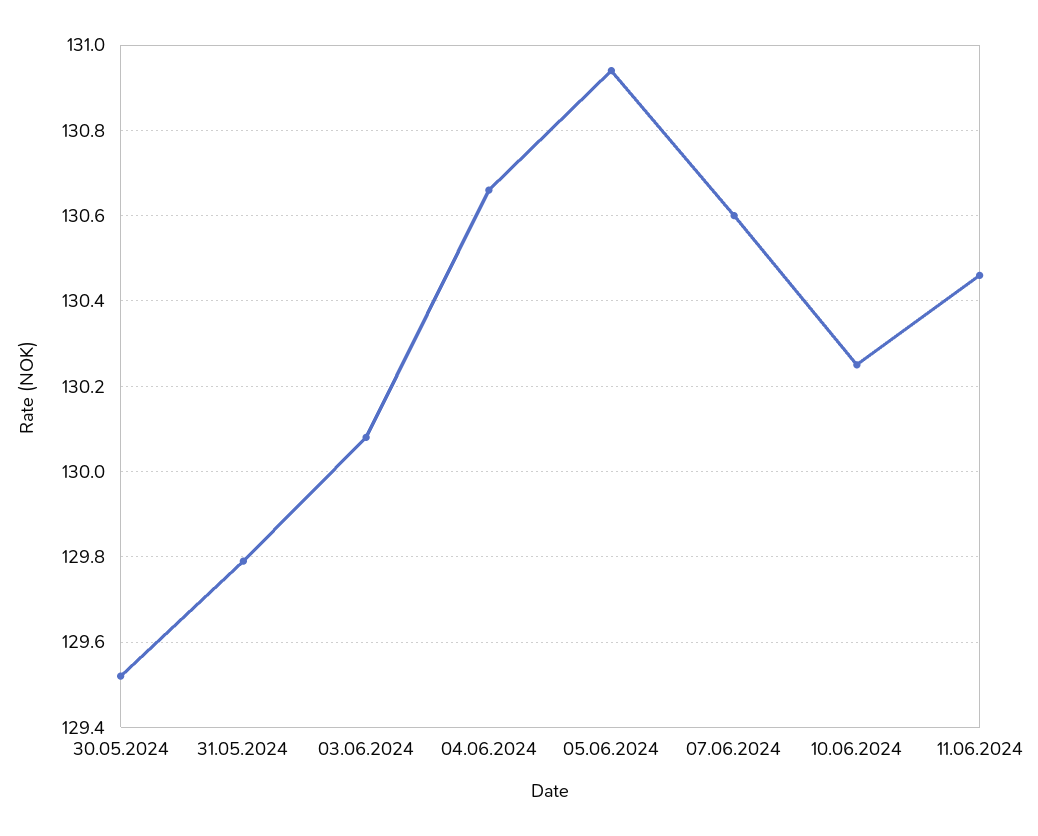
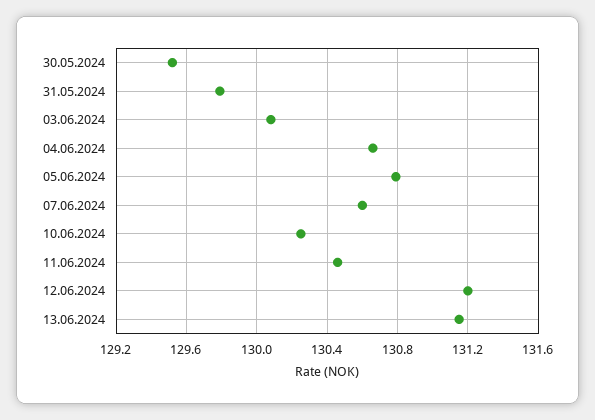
05.06.2024: 130.95 -> 130.8
12.06.2024: none -> 131.2
13.06.2024: none -> 131.15

